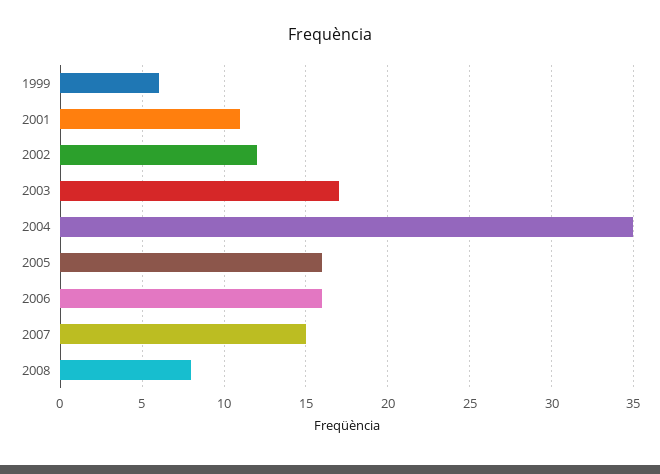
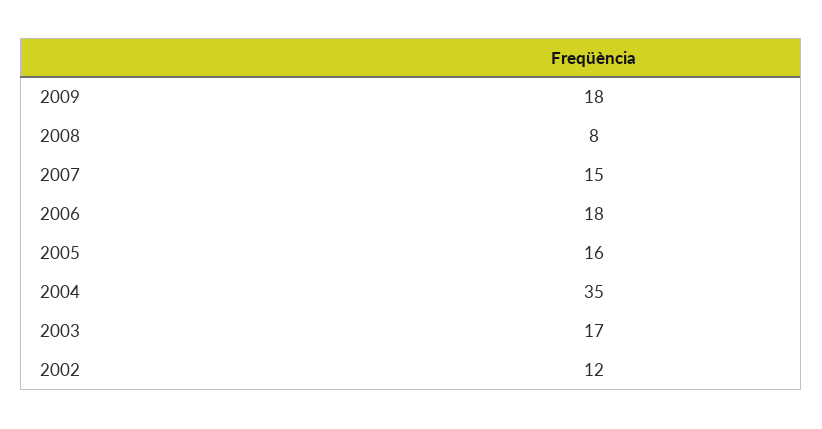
1999: 6 -> none
2001: 11 -> none
2006: 16 -> 18
2009: none -> 18

